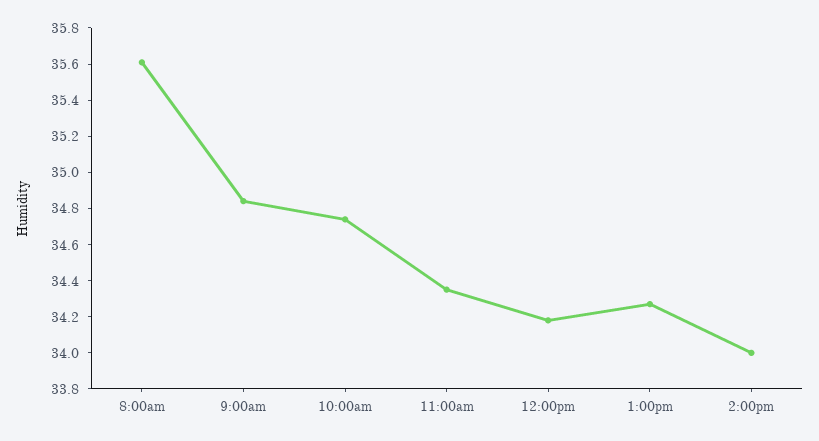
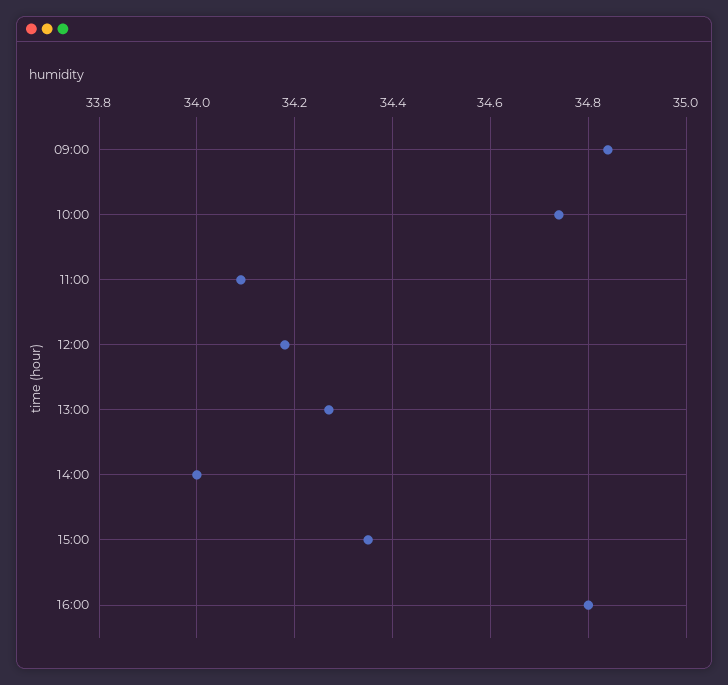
8:00am: 35.6 -> none
11:00am: 34.35 -> 34.1
15:00: none -> 34.35
16:00: none -> 34.8

